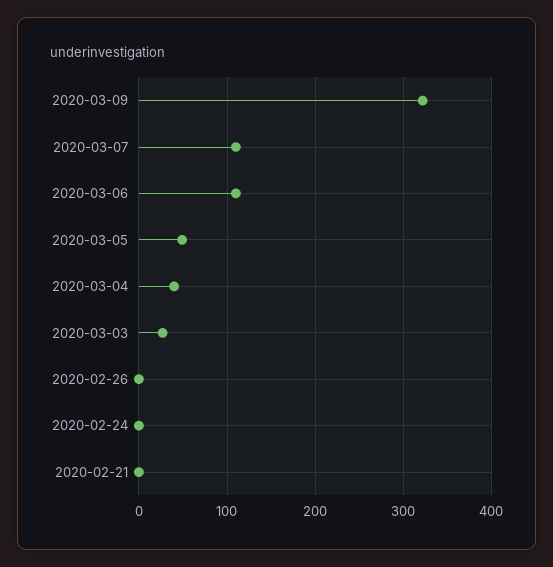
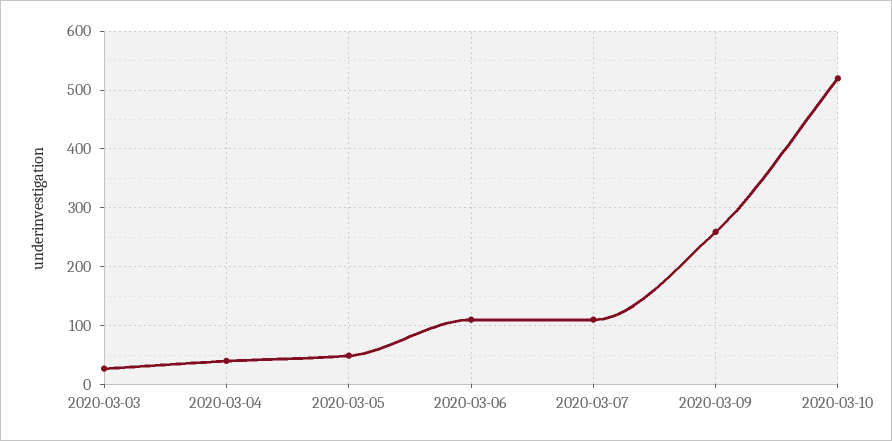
2020-03-09: 320 -> 260
2020-02-26: 0 -> none
2020-02-24: 0 -> none
2020-02-21: 0 -> none
2020-03-10: none -> 520

